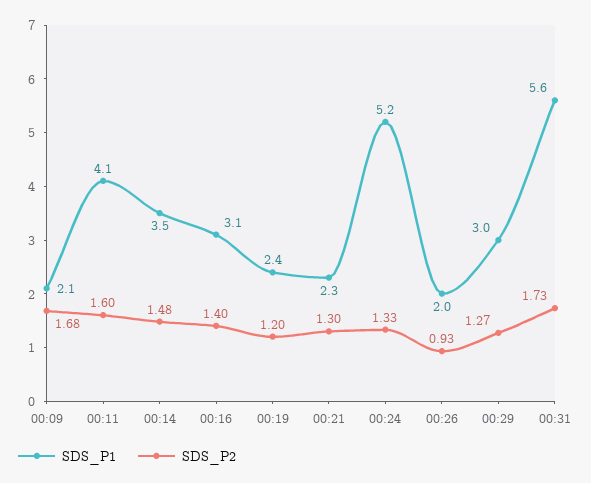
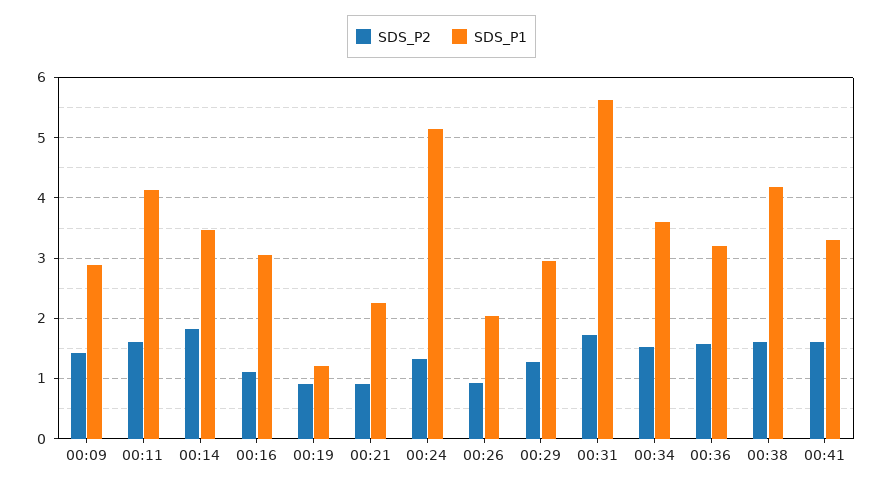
SDS_P1, 00:09: 2.1 -> 2.9
SDS_P2, 00:09: 1.68 -> 1.4
SDS_P2, 00:14: 1.48 -> 1.8
SDS_P2, 00:16: 1.4 -> 1.1
SDS_P1, 00:19: 2.4 -> 1.2
SDS_P2, 00:19: 1.2 -> 0.9
SDS_P2, 00:21: 1.3 -> 0.9
SDS_P2, 00:34: none -> 1.5
SDS_P1, 00:34: none -> 3.6
SDS_P2, 00:36: none -> 1.6
SDS_P1, 00:36: none -> 3.2
SDS_P2, 00:38: none -> 1.6
SDS_P1, 00:38: none -> 4.2
SDS_P2, 00:41: none -> 1.6
SDS_P1, 00:41: none -> 3.3

